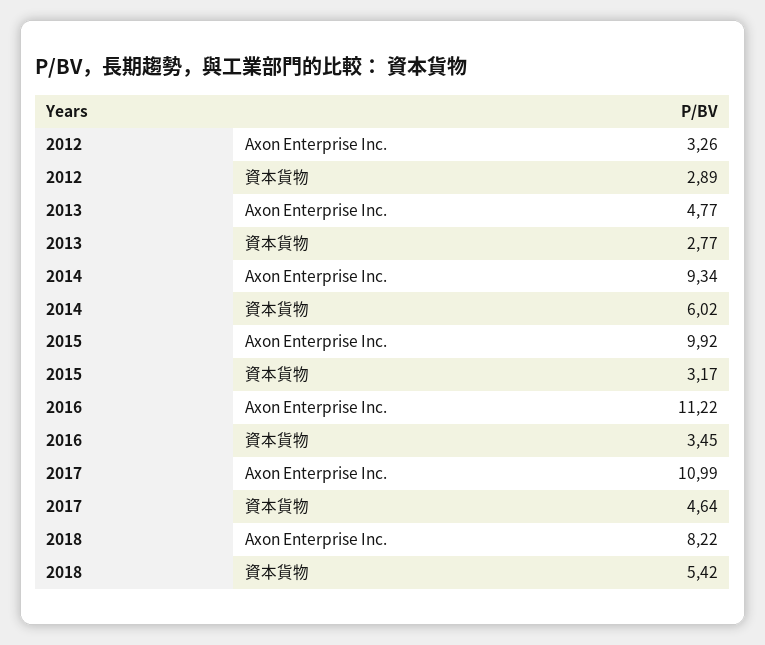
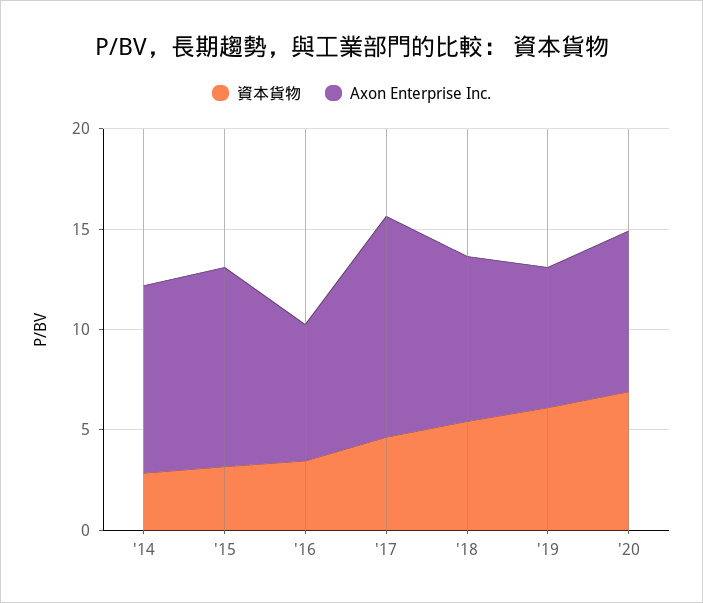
Axon Enterprise Inc., 2012: 3.26 -> none
資本貨物, 2012: 2.89 -> none
Axon Enterprise Inc., 2013: 4.77 -> none
資本貨物, 2013: 2.77 -> none
資本貨物, 2014: 6.02 -> 3
Axon Enterprise Inc., 2016: 11.22 -> 7
資本貨物, '19: none -> 6
Axon Enterprise Inc., '19: none -> 7
資本貨物, '20: none -> 7
Axon Enterprise Inc., '20: none -> 8

